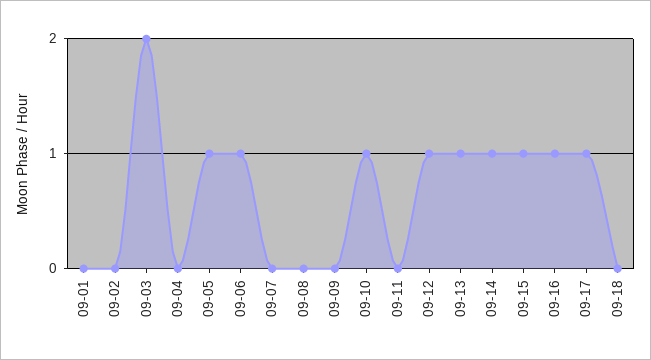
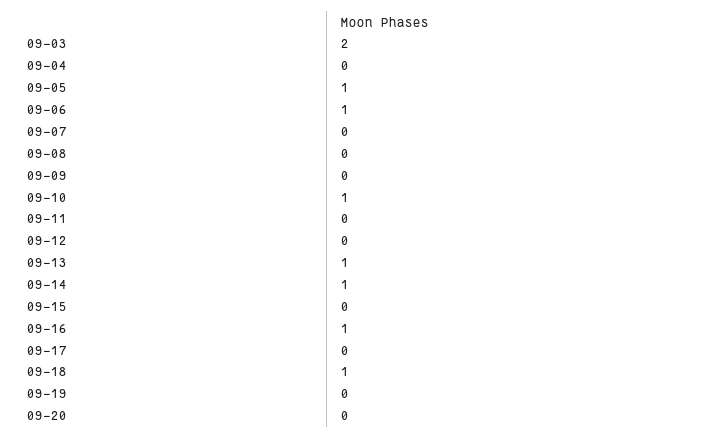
09-01: 0 -> none
09-02: 0 -> none
09-12: 1 -> 0
09-15: 1 -> 0
09-17: 1 -> 0
09-18: 0 -> 1
09-19: none -> 0
09-20: none -> 0

